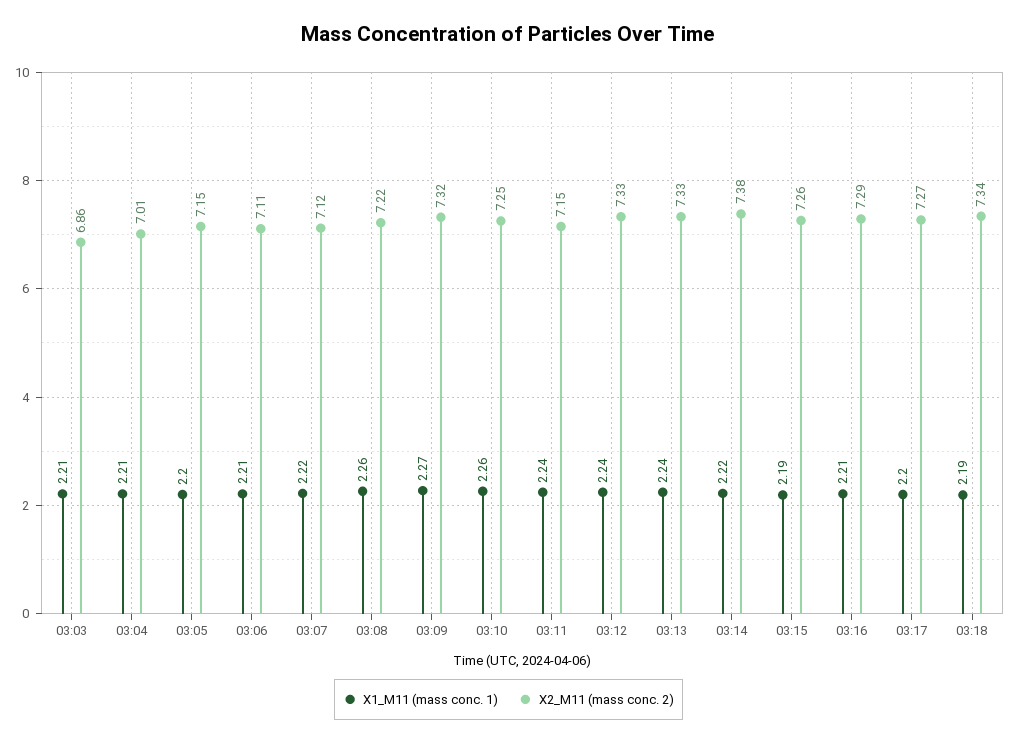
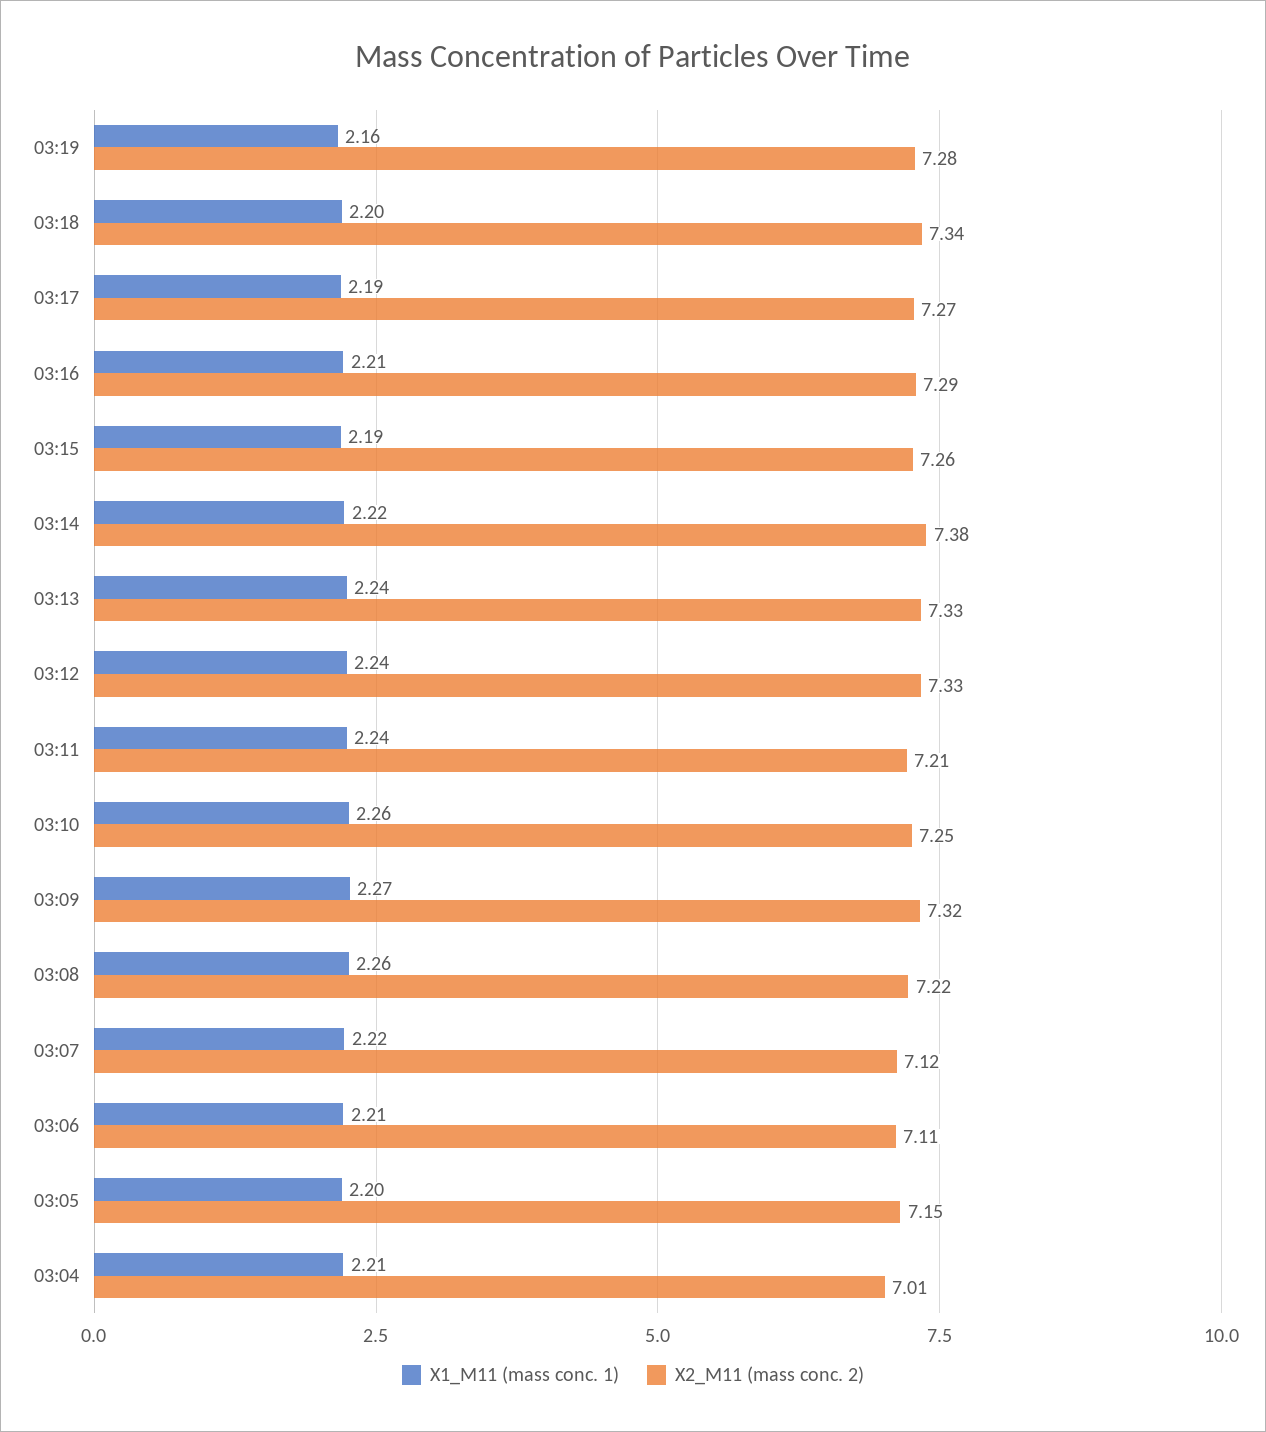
X1_M11 (mass conc. 1), 03:03: 2.21 -> none
X2_M11 (mass conc. 2), 03:03: 6.86 -> none
X2_M11 (mass conc. 2), 03:11: 7.15 -> 7.21
X1_M11 (mass conc. 1), 03:17: 2.2 -> 2.19
X1_M11 (mass conc. 1), 03:18: 2.19 -> 2.2
X1_M11 (mass conc. 1), 03:19: none -> 2.16
X2_M11 (mass conc. 2), 03:19: none -> 7.28

